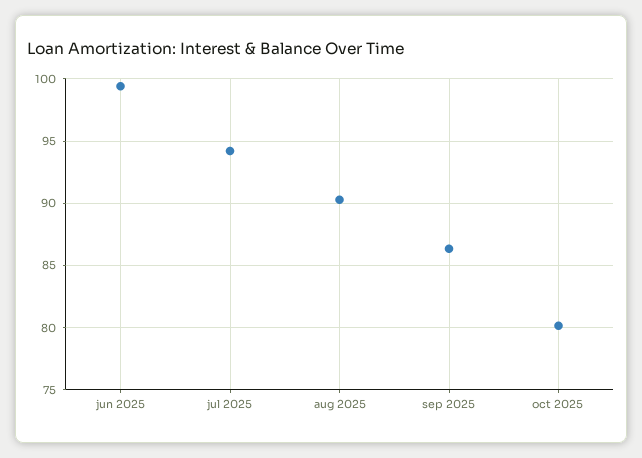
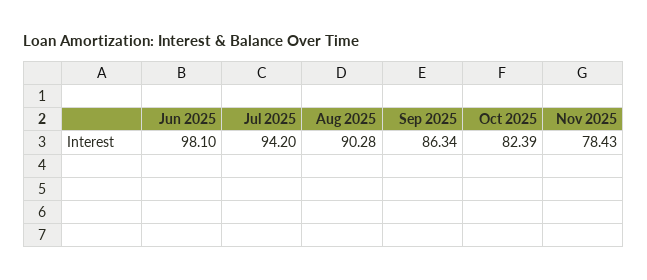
jun 2025: 99.5 -> 98.1
oct 2025: 80 -> 82.39
Nov 2025: none -> 78.43

